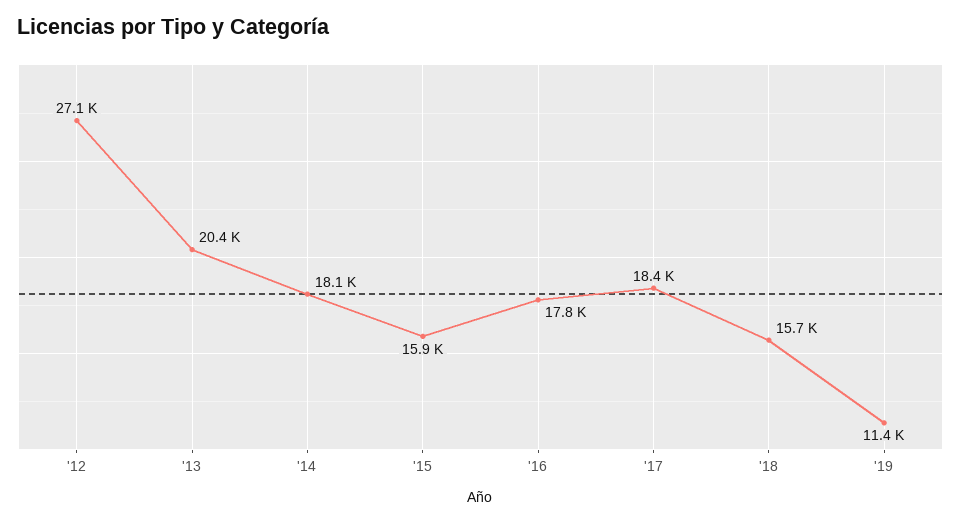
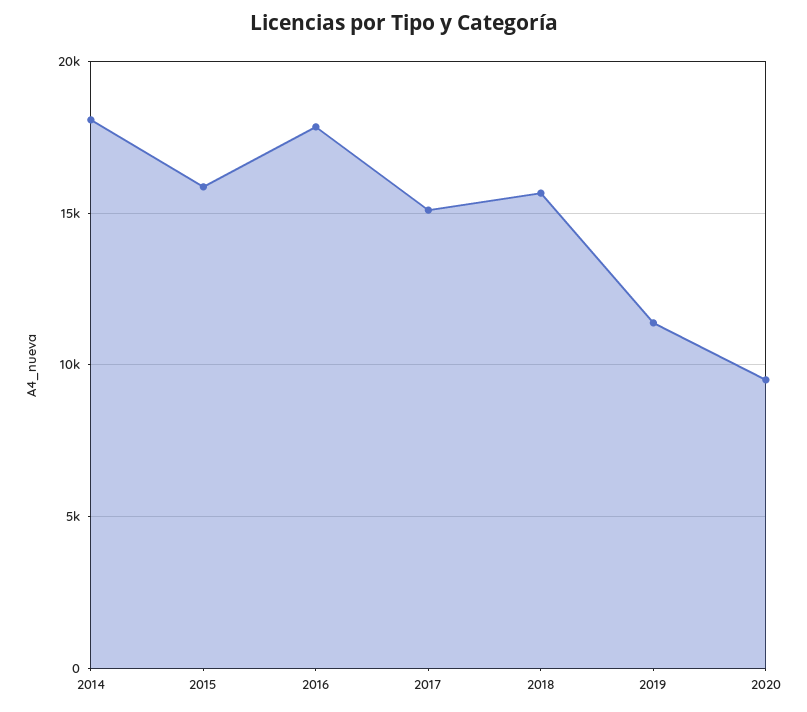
'12: 27100 -> none
'13: 20400 -> none
'17: 18400 -> 15000
2020: none -> 9500

